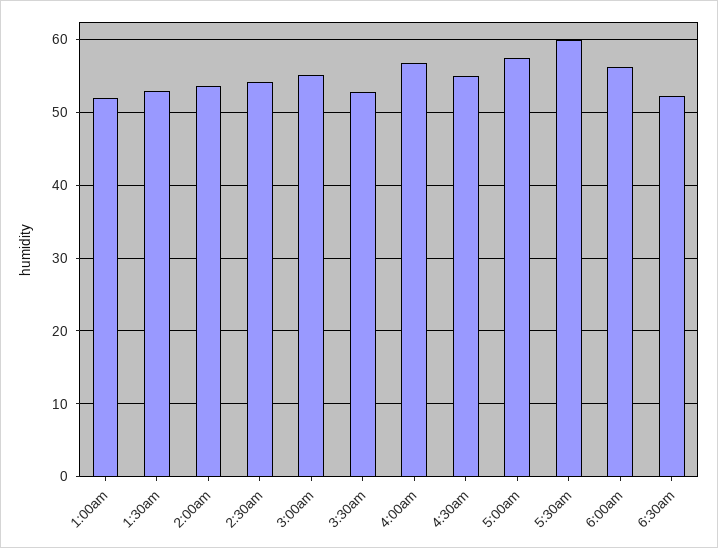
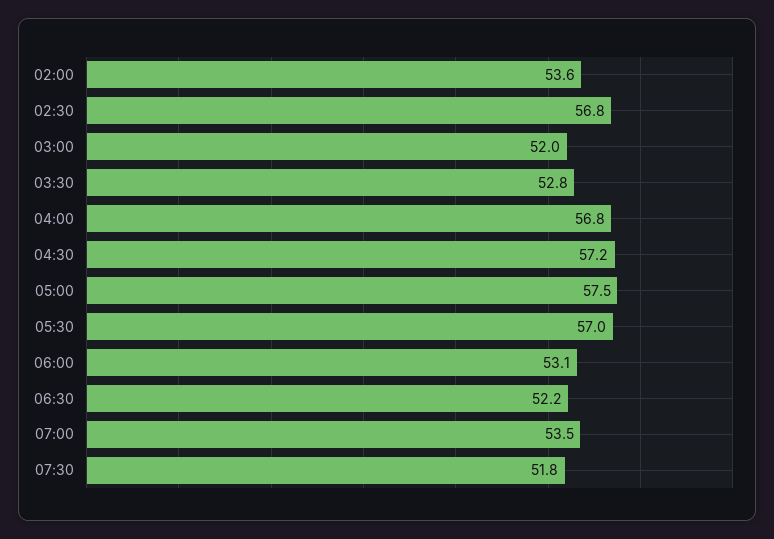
1:00am: 52 -> none
1:30am: 53 -> none
2:30am: 54 -> 56.8
3:00am: 55 -> 52
4:30am: 55 -> 57.2
5:30am: 60 -> 57
6:00am: 56 -> 53.1
07:00: none -> 53.5
07:30: none -> 51.8

